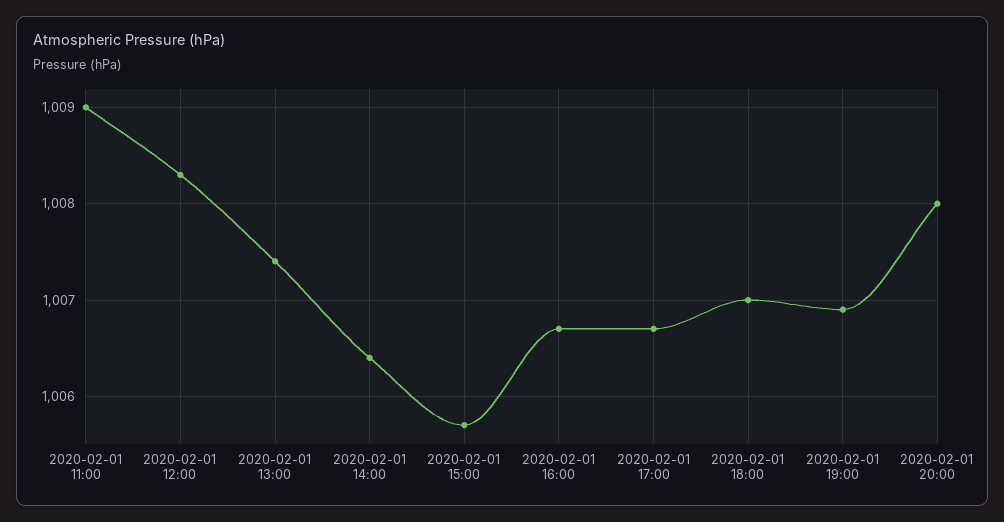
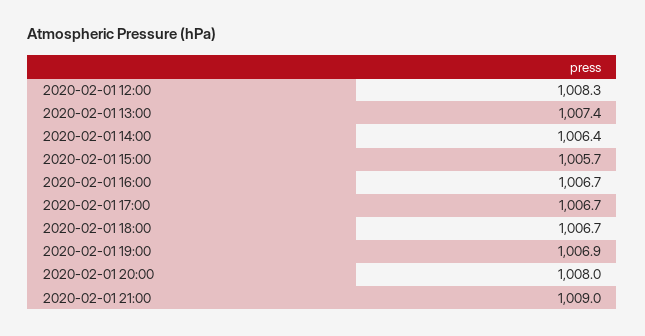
2020-02-01 11:00: 1009 -> none
2020-02-01 18:00: 1007 -> 1006.7
2020-02-01 21:00: none -> 1009

